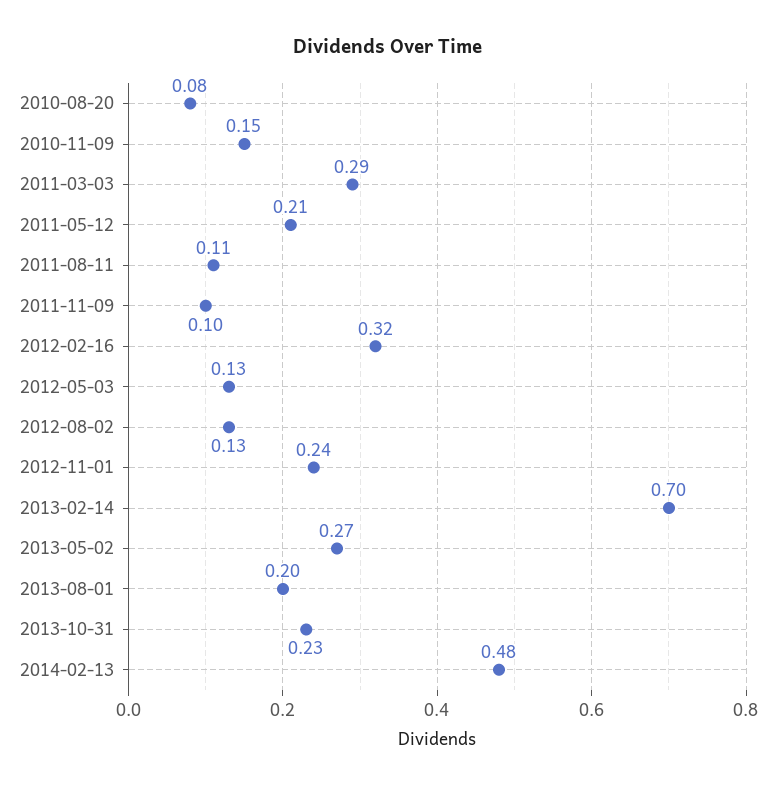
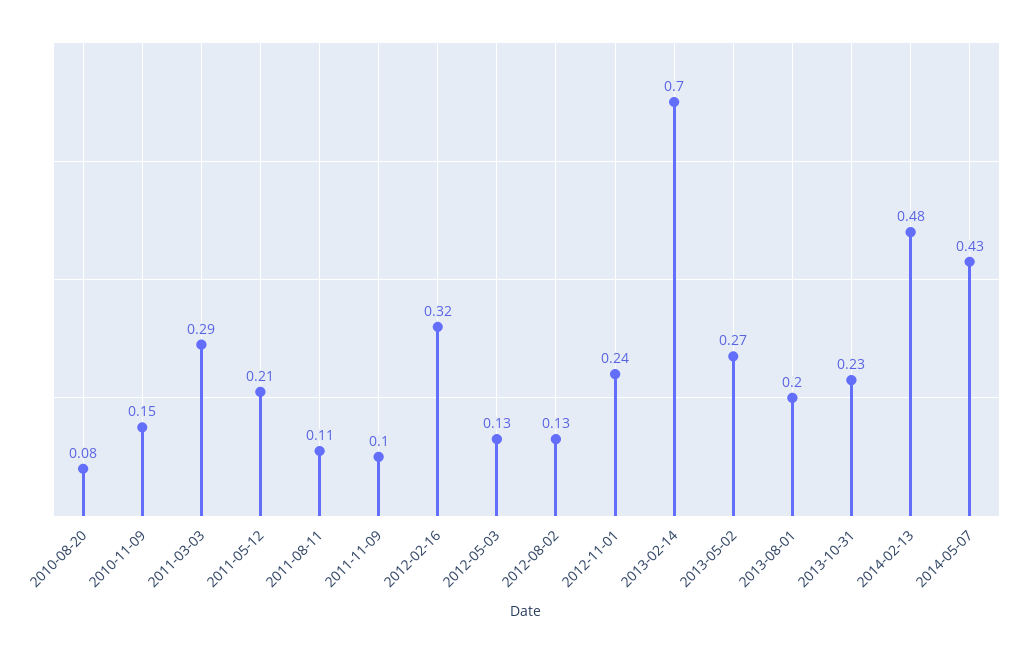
2014-05-07: none -> 0.43

